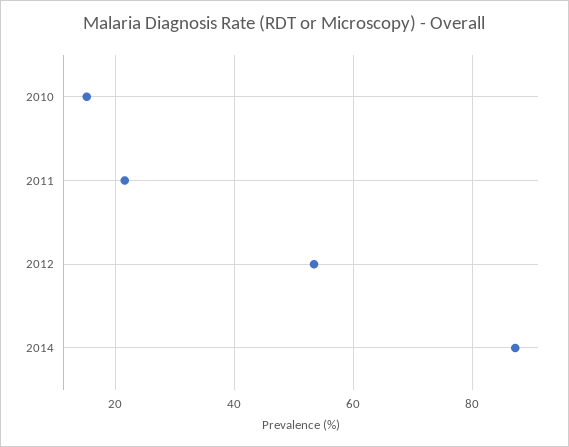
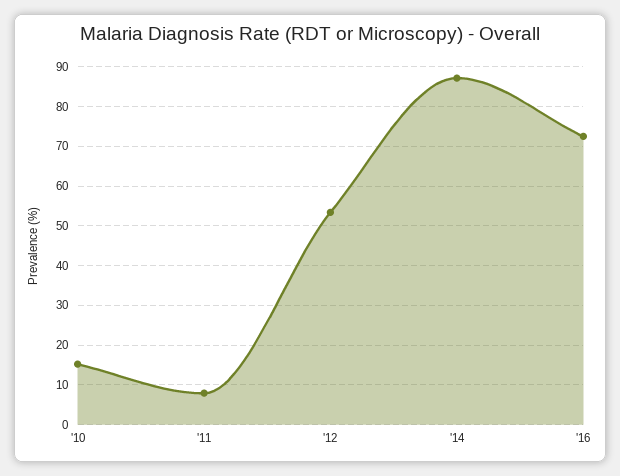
2011: 22 -> 8
'16: none -> 72

